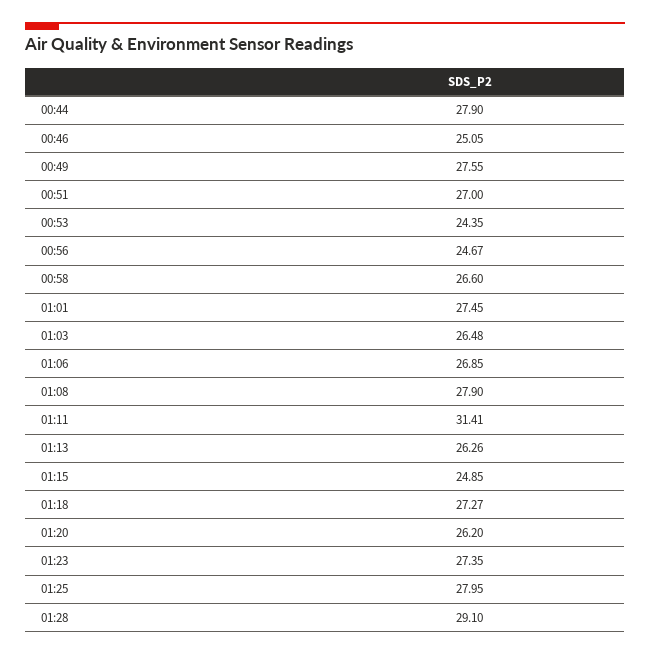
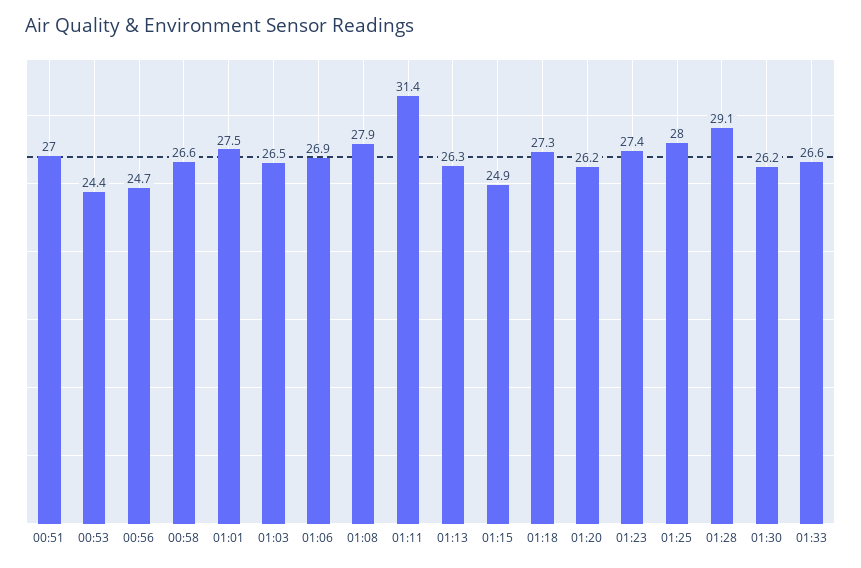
00:44: 27.9 -> none
00:46: 25.05 -> none
00:49: 27.55 -> none
01:30: none -> 26.2
01:33: none -> 26.6

